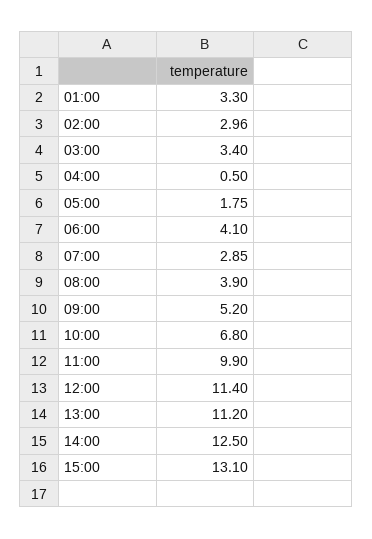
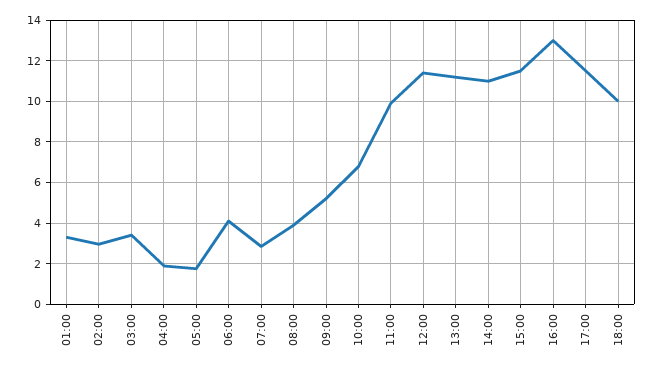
04:00: 0.5 -> 2
14:00: 12.5 -> 11
15:00: 13.1 -> 11.5
16:00: none -> 13
17:00: none -> 11.5
18:00: none -> 10

